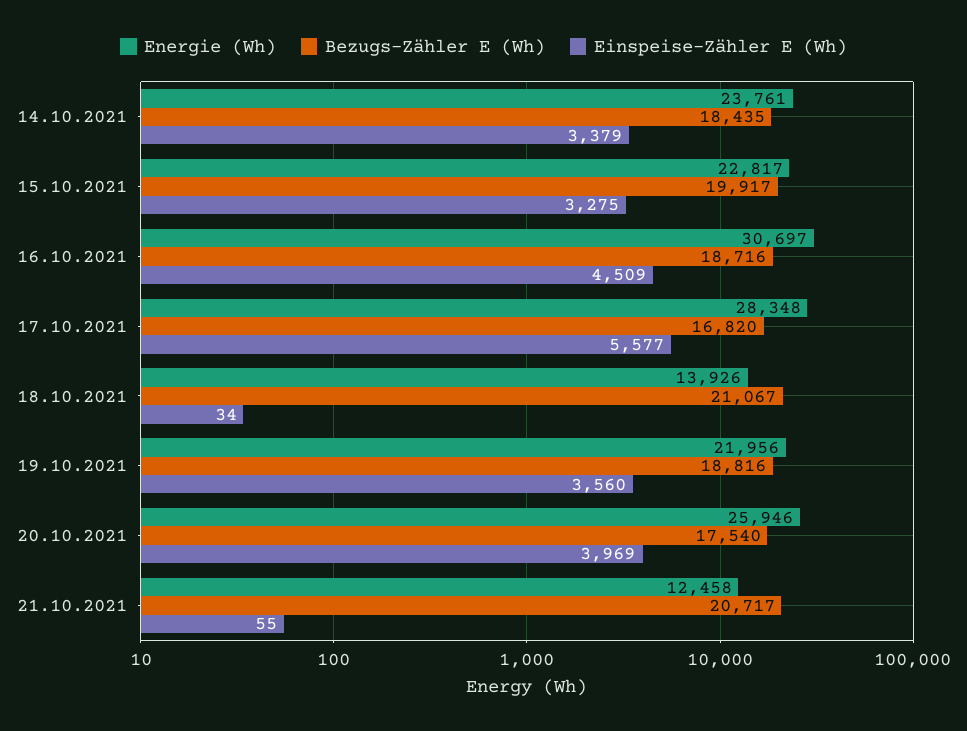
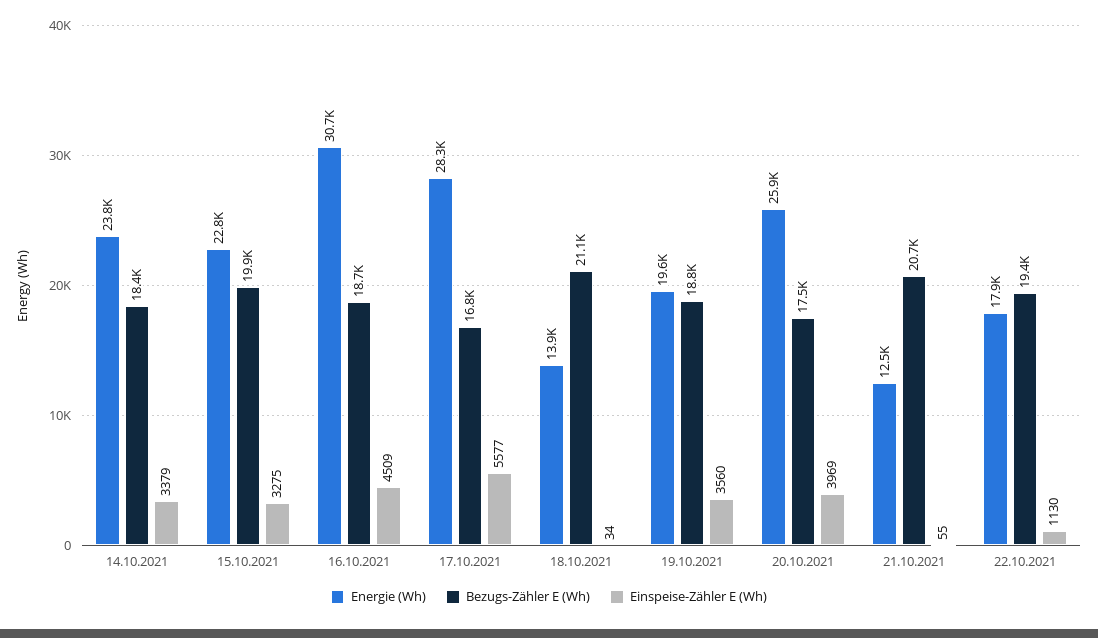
Energie (Wh), 19.10.2021: 21956 -> 19600
Energie (Wh), 22.10.2021: none -> 17900
Bezugs-Zähler E (Wh), 22.10.2021: none -> 19400
Einspeise-Zähler E (Wh), 22.10.2021: none -> 1130

